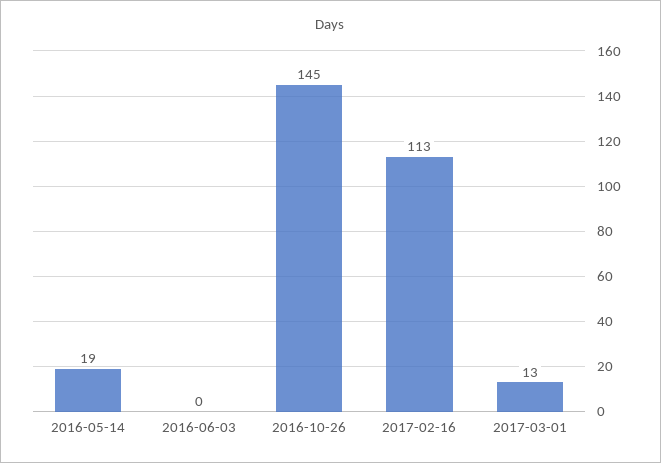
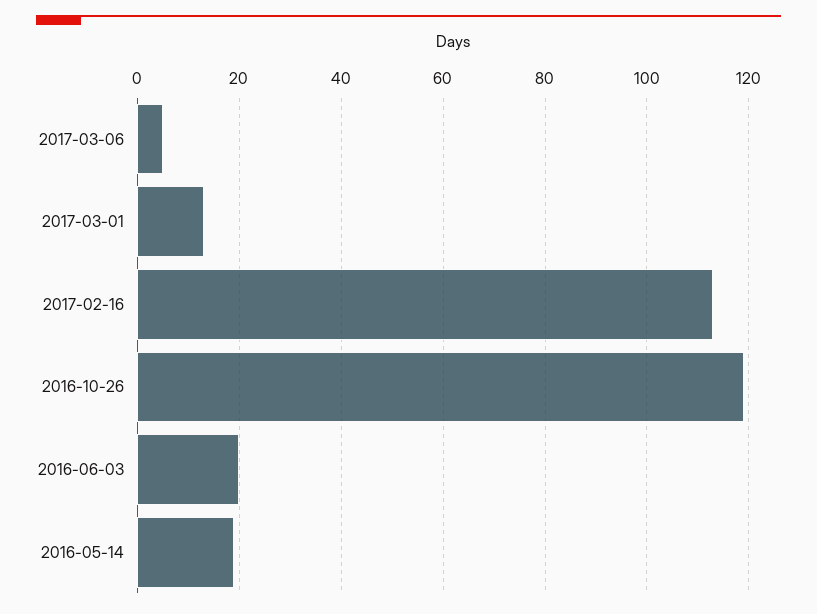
2016-06-03: 0 -> 20
2016-10-26: 145 -> 120
2017-03-06: none -> 5

